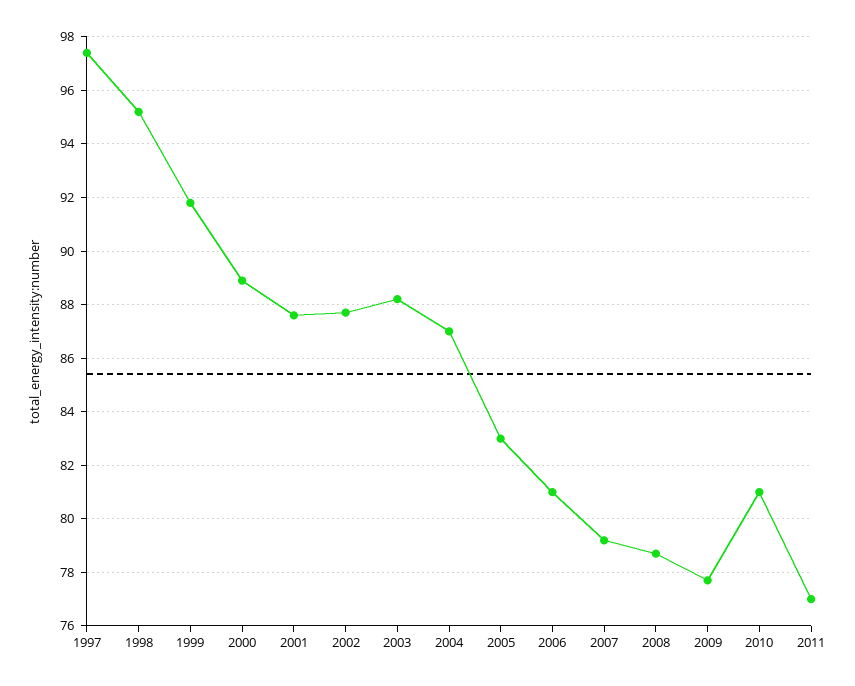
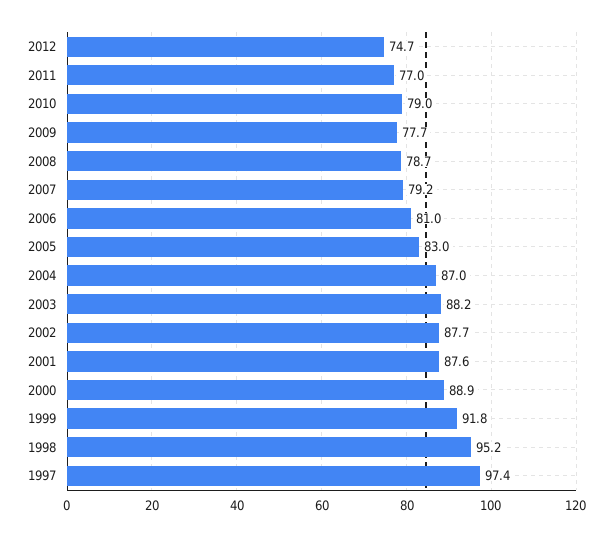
2010: 81 -> 79
2012: none -> 74.7

